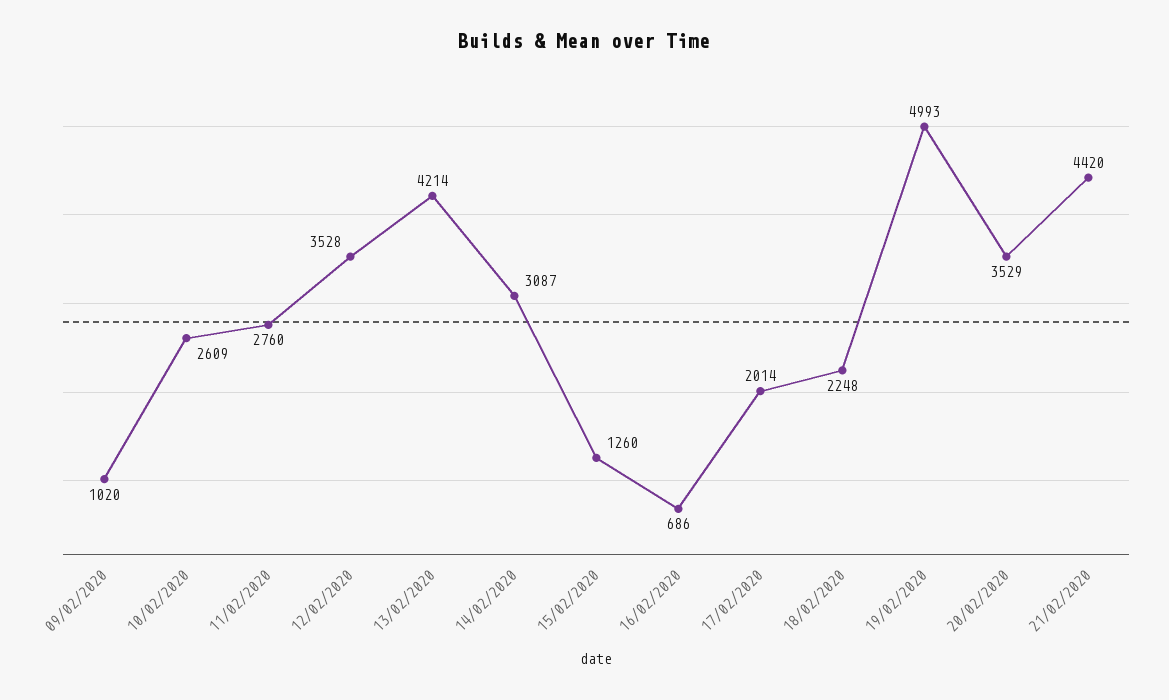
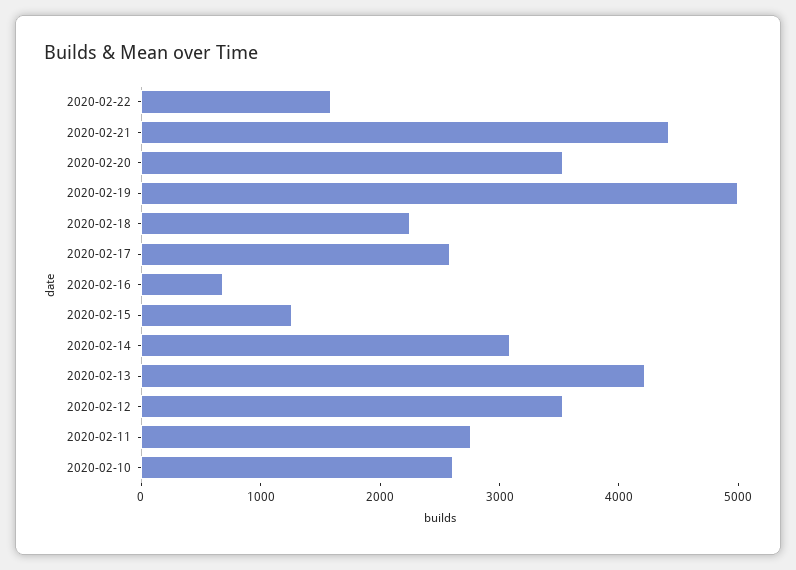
09/02/2020: 1020 -> none
17/02/2020: 2014 -> 2600
2020-02-22: none -> 1600

